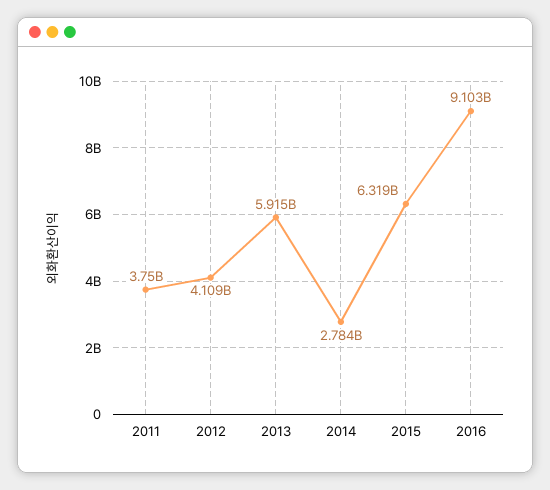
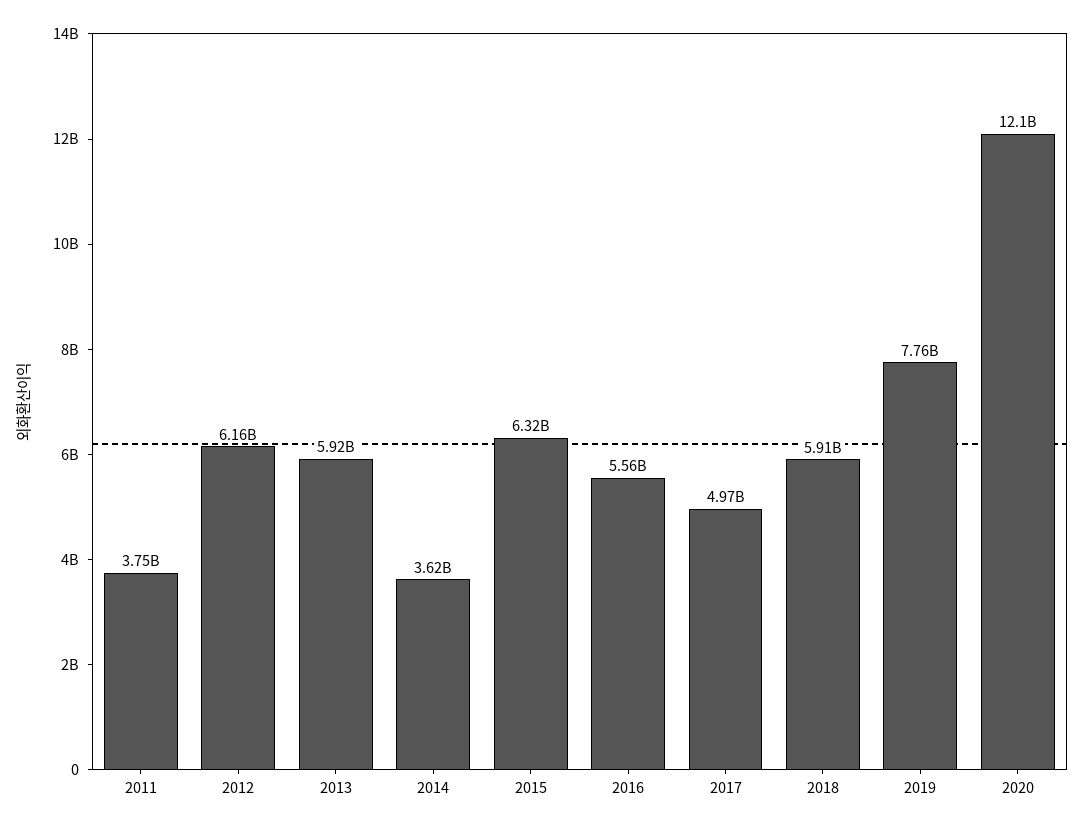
2012: 4109000000 -> 6160000000
2014: 2784000000 -> 3620000000
2016: 9103000000 -> 5560000000
2017: none -> 4970000000
2018: none -> 5910000000
2019: none -> 7760000000
2020: none -> 12100000000

